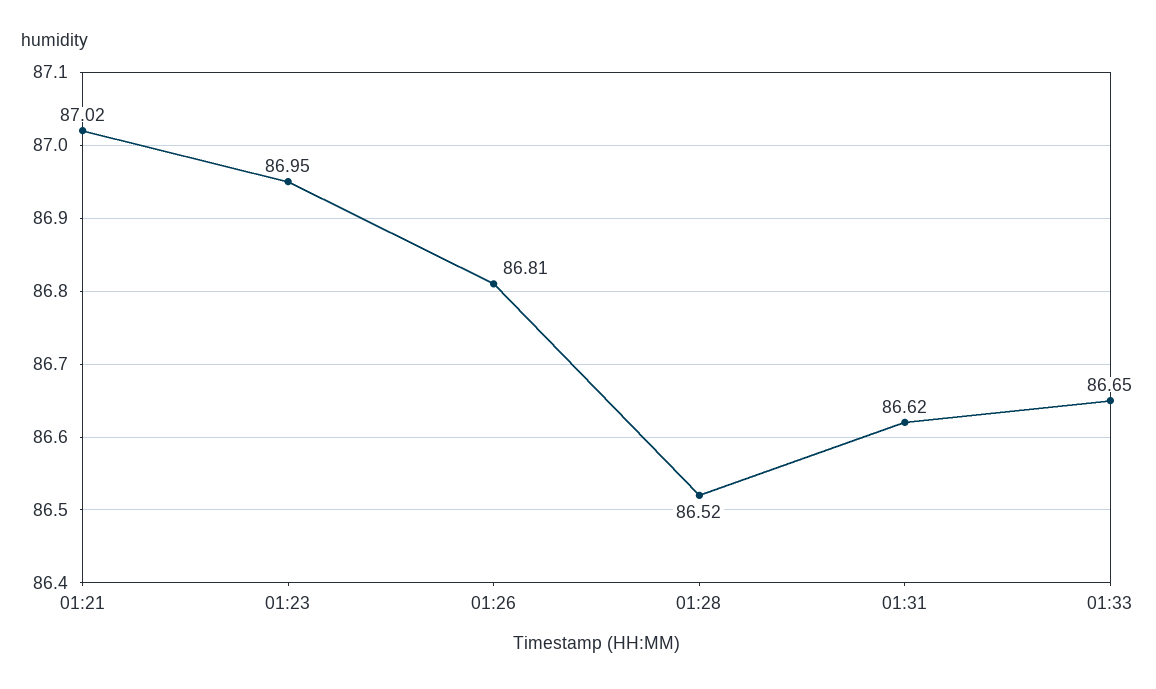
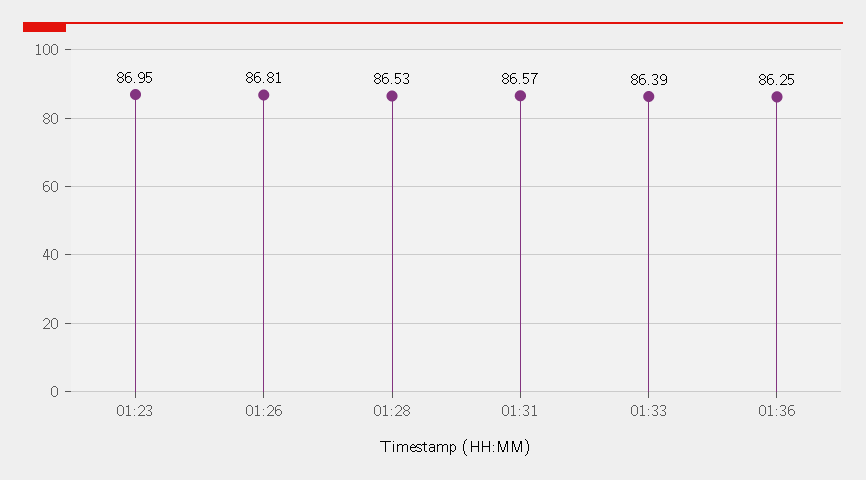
01:21: 87.02 -> none
01:28: 86.52 -> 86.53
01:31: 86.62 -> 86.57
01:33: 86.65 -> 86.39
01:36: none -> 86.25

